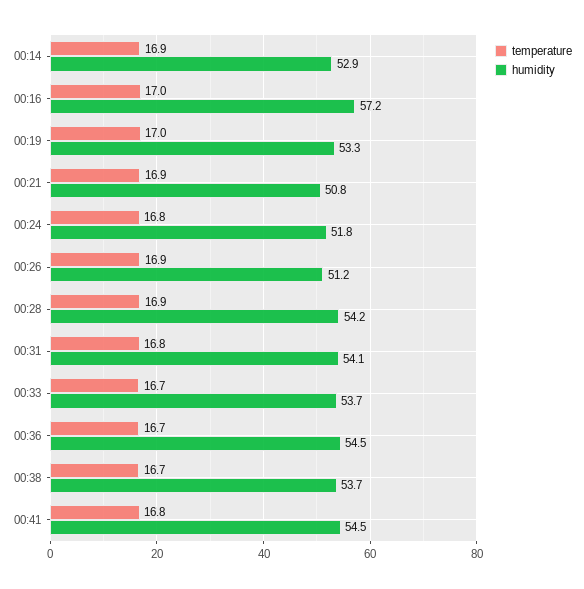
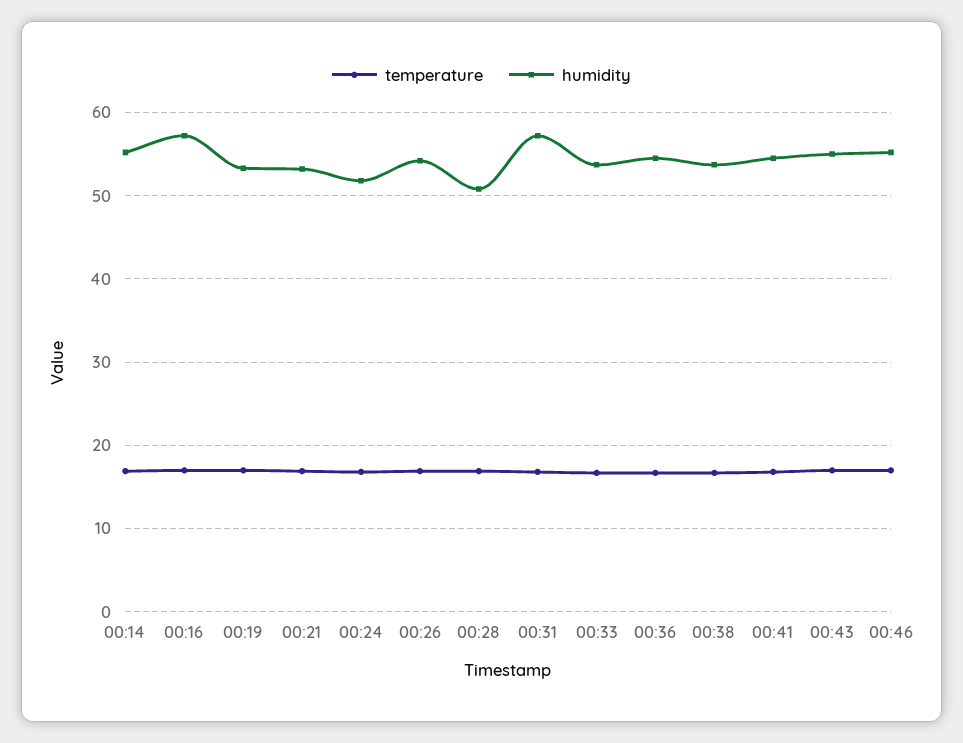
humidity, 00:14: 52.9 -> 55
humidity, 00:21: 50.8 -> 53
humidity, 00:26: 51.2 -> 54
humidity, 00:28: 54.2 -> 51
humidity, 00:31: 54.1 -> 57
temperature, 00:43: none -> 17
humidity, 00:43: none -> 55
temperature, 00:46: none -> 17
humidity, 00:46: none -> 55

